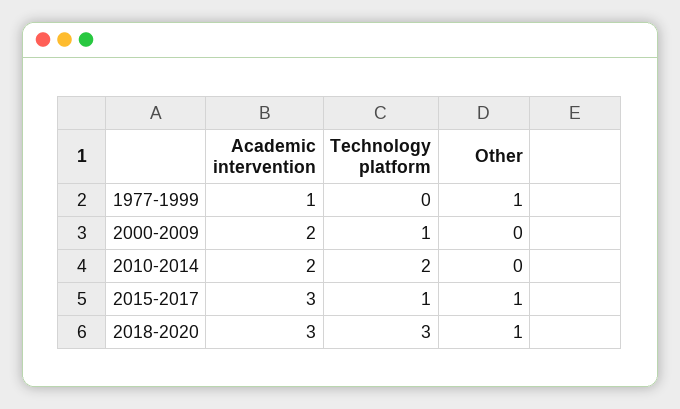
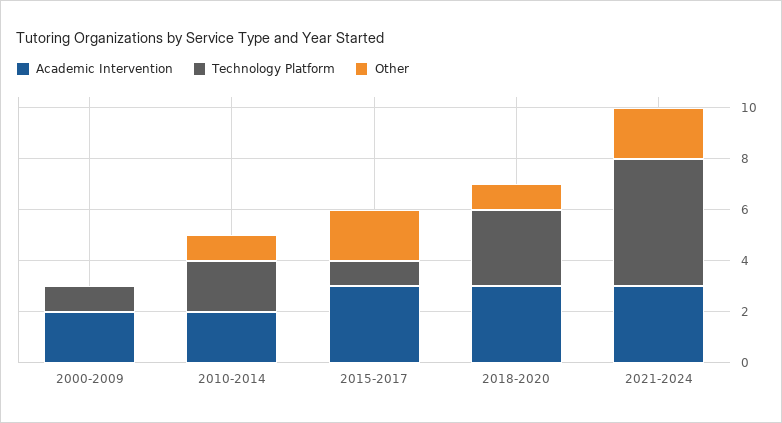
Academic intervention, 1977-1999: 1 -> none
Technology platform, 1977-1999: 0 -> none
Other, 1977-1999: 1 -> none
Other, 2010-2014: 0 -> 1
Other, 2015-2017: 1 -> 2
Academic intervention, 2021-2024: none -> 3
Technology platform, 2021-2024: none -> 5
Other, 2021-2024: none -> 2

